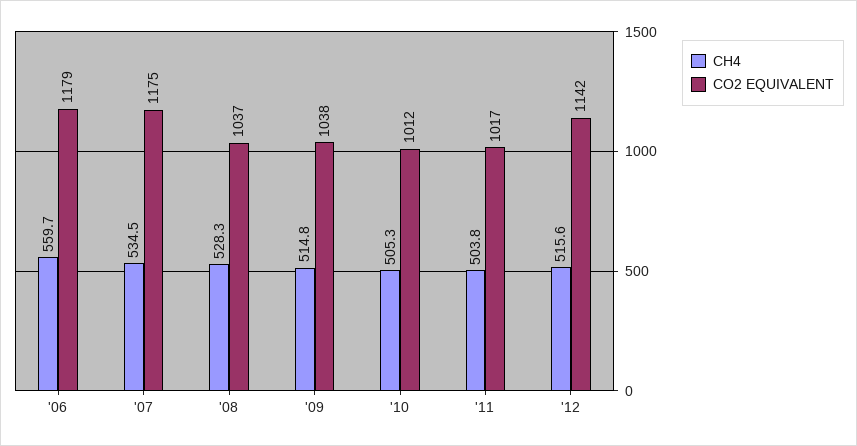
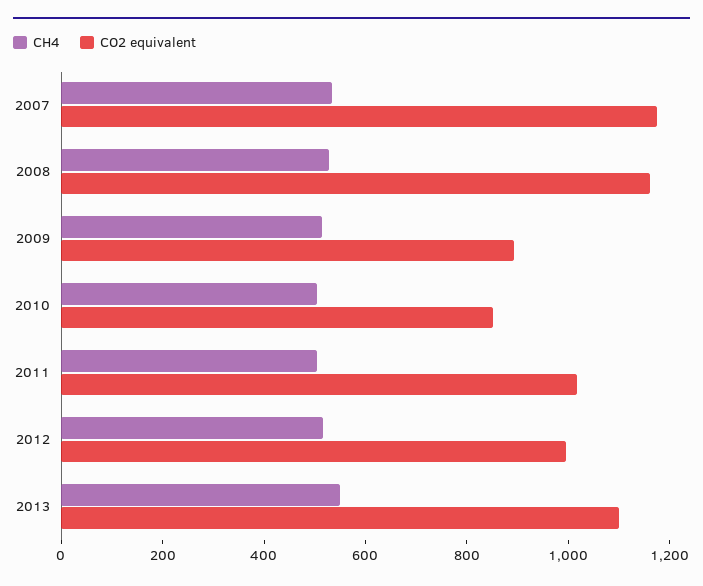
CH4, '06: 559.7 -> none
CO2 EQUIVALENT, '06: 1179 -> none
CO2 EQUIVALENT, '08: 1037 -> 1150
CO2 EQUIVALENT, '09: 1038 -> 900
CO2 EQUIVALENT, '10: 1012 -> 850
CO2 EQUIVALENT, '12: 1142 -> 1000
CH4, 2013: none -> 550
CO2 EQUIVALENT, 2013: none -> 1100

